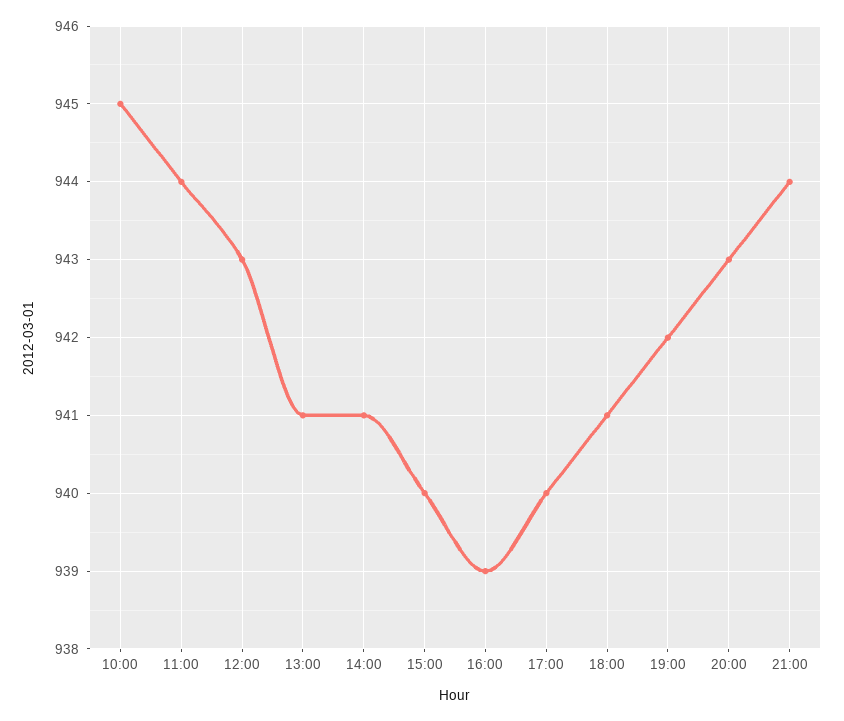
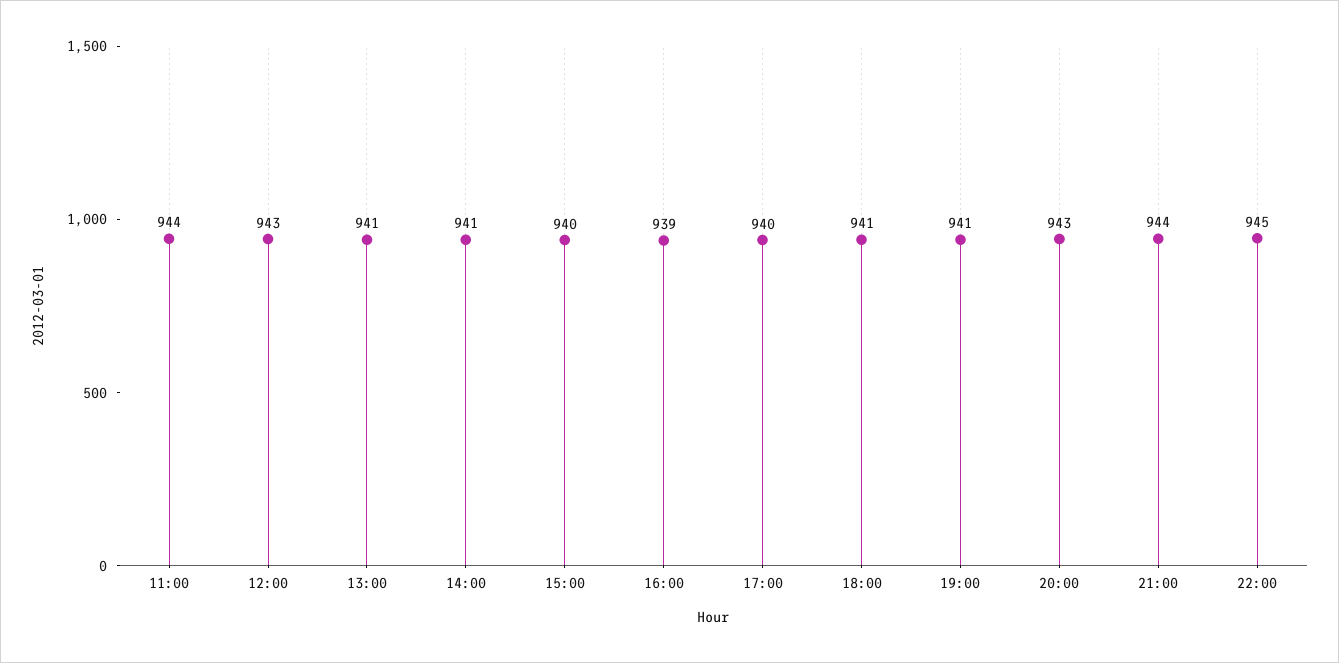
10:00: 945 -> none
19:00: 942 -> 941
22:00: none -> 945

